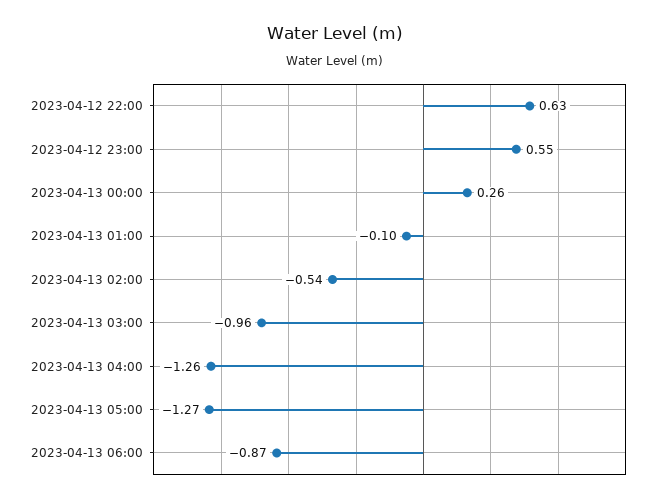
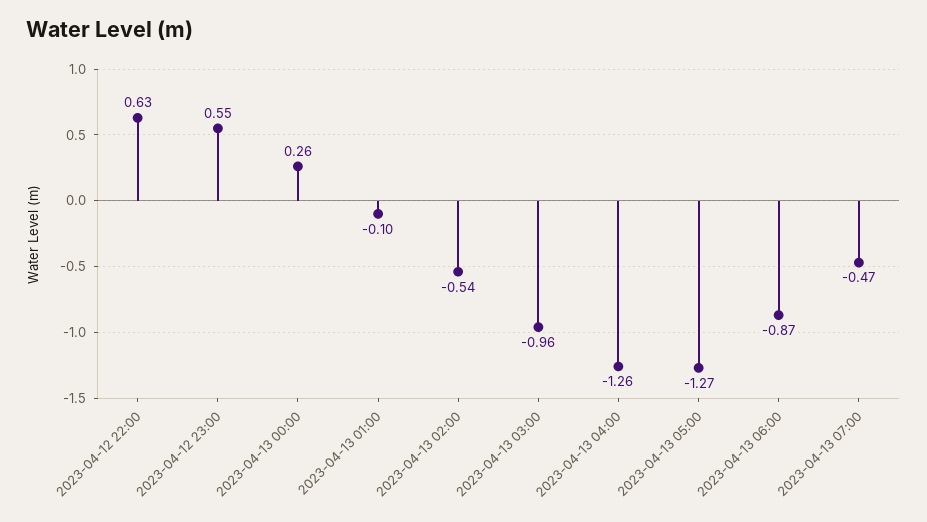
2023-04-13 07:00: none -> -0.47

